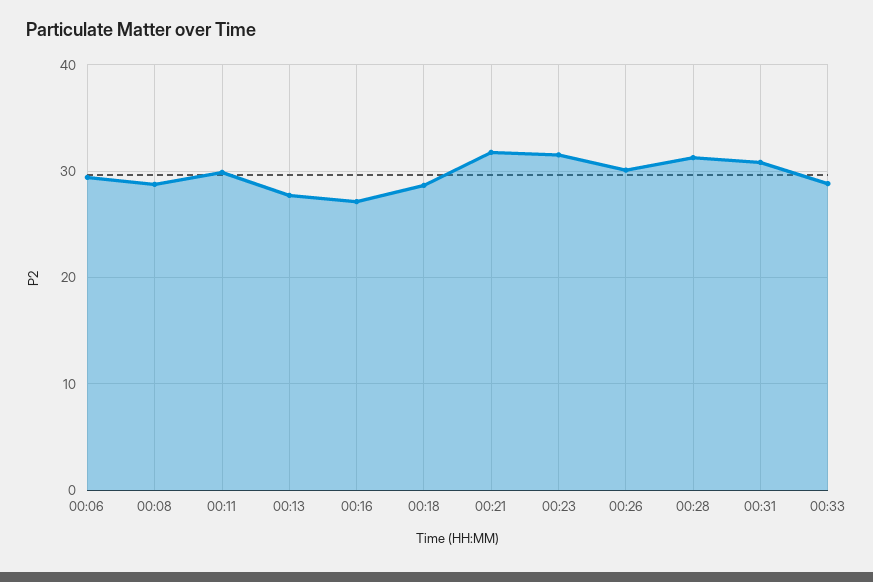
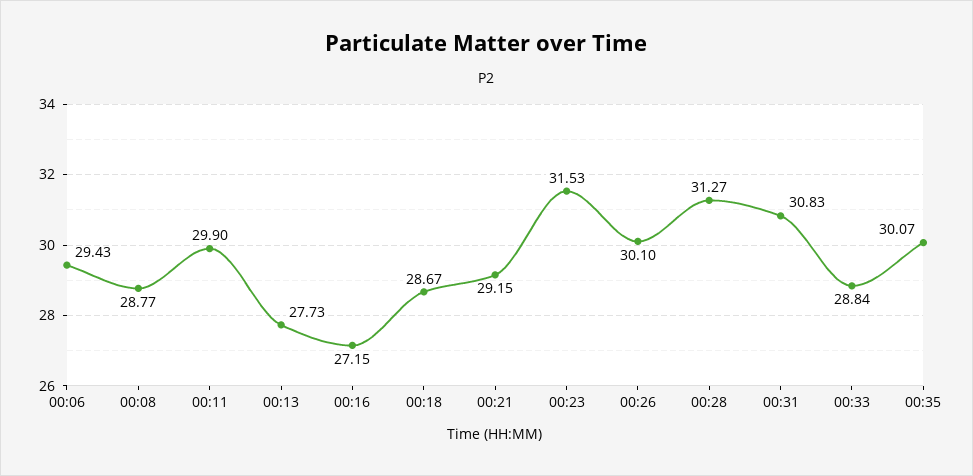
00:21: 32 -> 29.15
00:35: none -> 30.07

